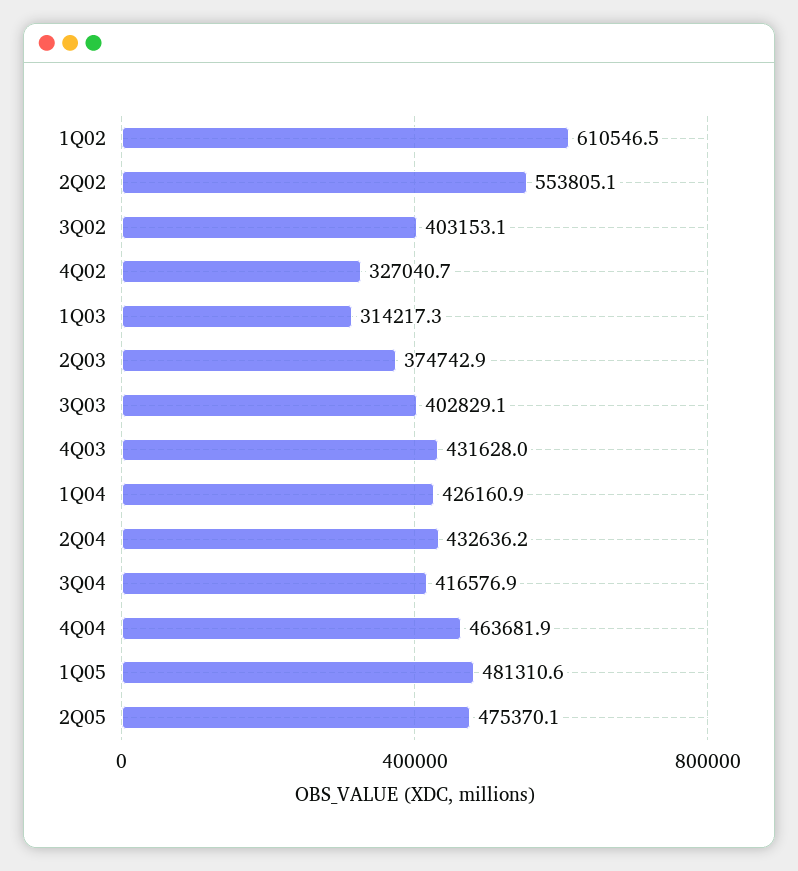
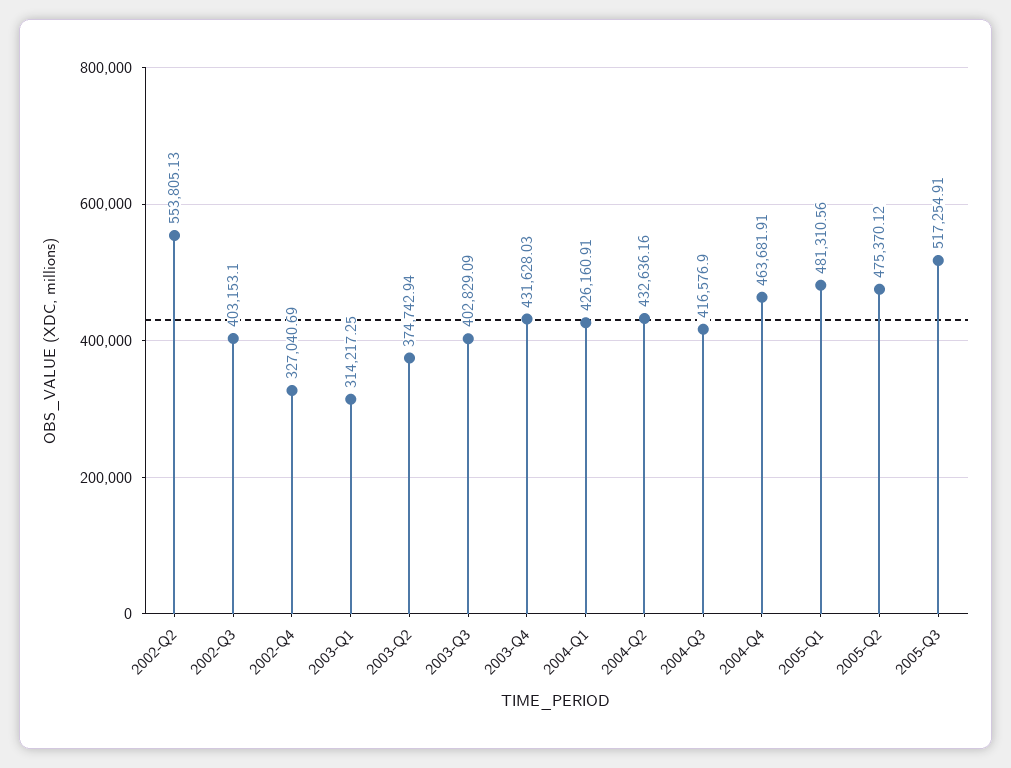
1Q02: 610546.5 -> none
2005-Q3: none -> 517254.91

